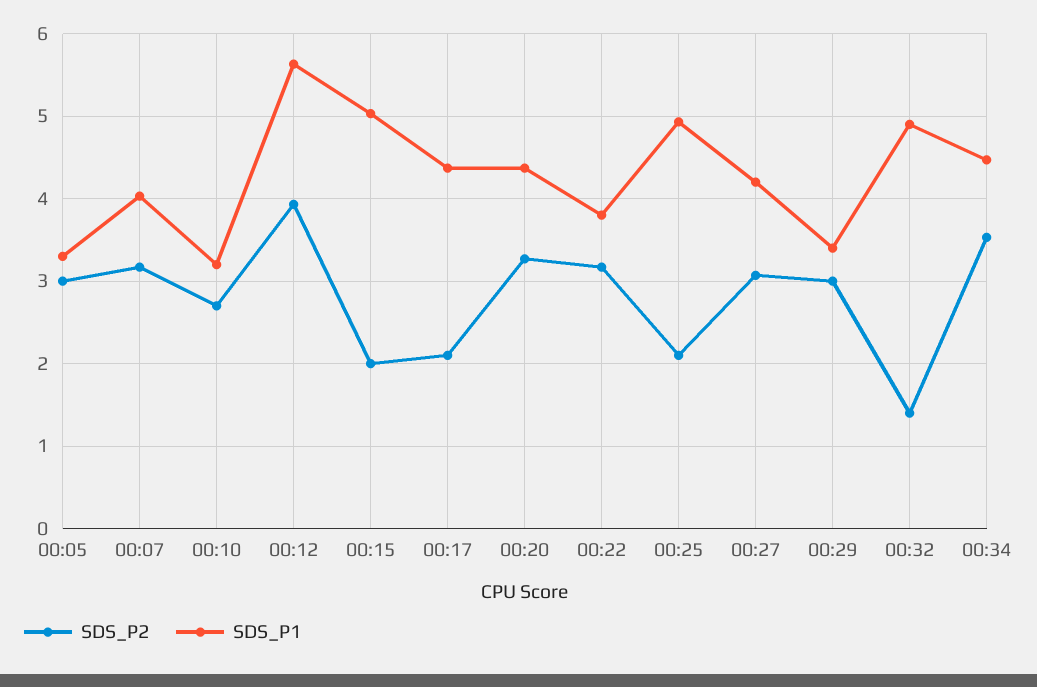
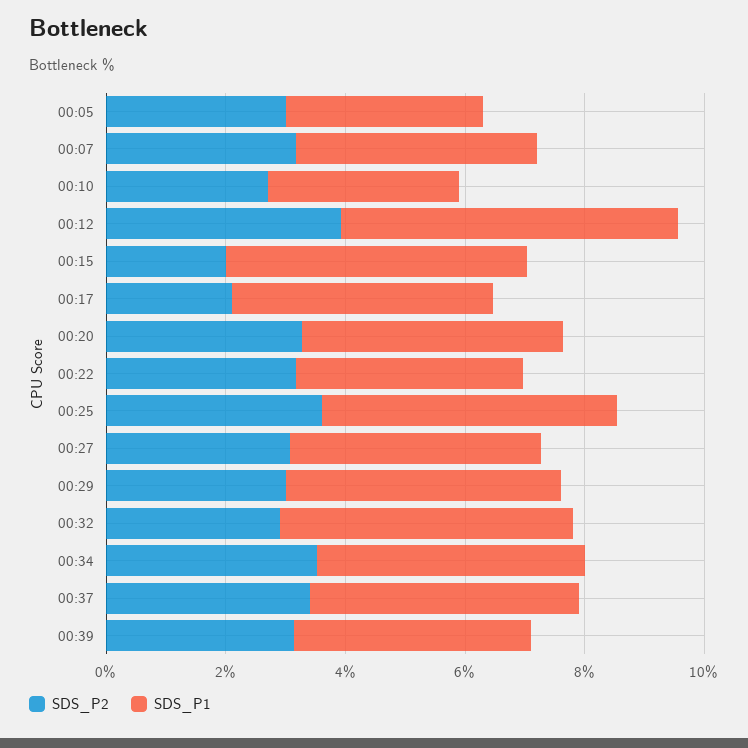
SDS_P2, 00:25: 2.1 -> 3.5
SDS_P1, 00:29: 3.4 -> 4.5
SDS_P2, 00:32: 1.4 -> 3
SDS_P2, 00:37: none -> 3.5
SDS_P1, 00:37: none -> 4.5
SDS_P2, 00:39: none -> 3
SDS_P1, 00:39: none -> 4

